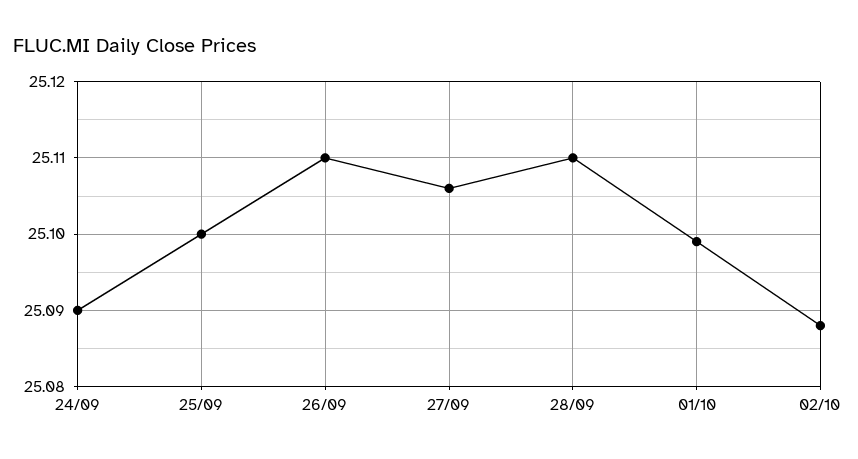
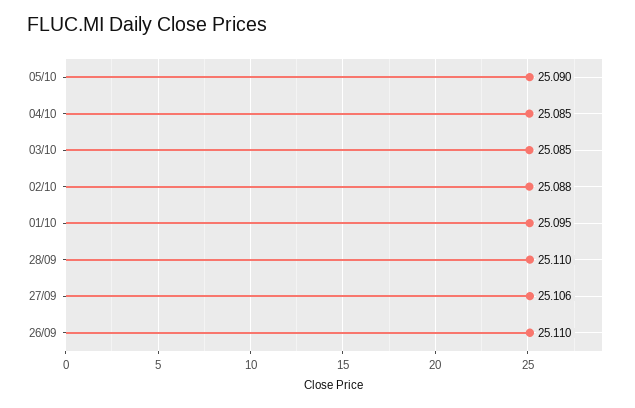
24/09: 25.09 -> none
25/09: 25.1 -> none
01/10: 25.099 -> 25.095
05/10: none -> 25.09
04/10: none -> 25.085
03/10: none -> 25.085

